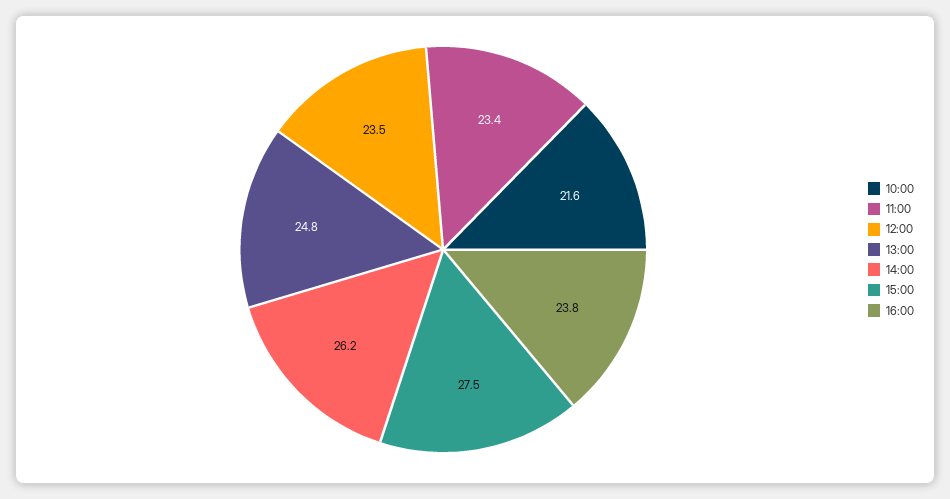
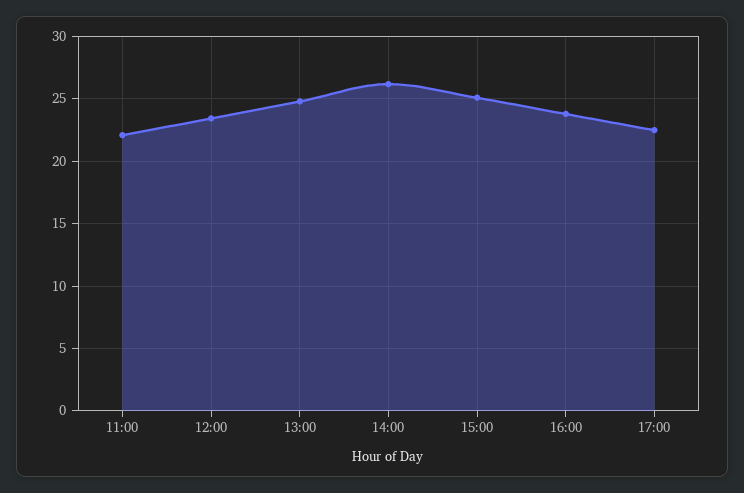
10:00: 21.6 -> none
11:00: 23.4 -> 22
15:00: 27.5 -> 25
17:00: none -> 22.5

